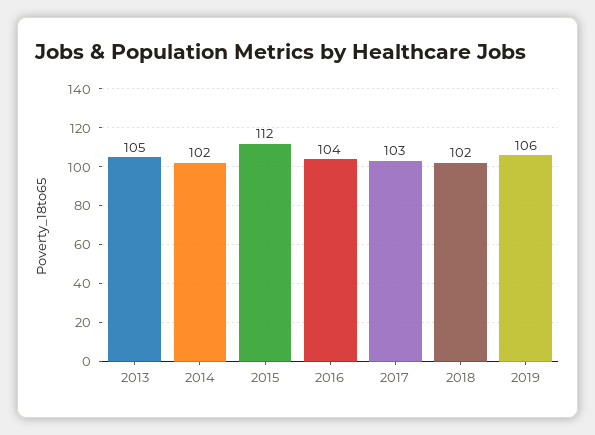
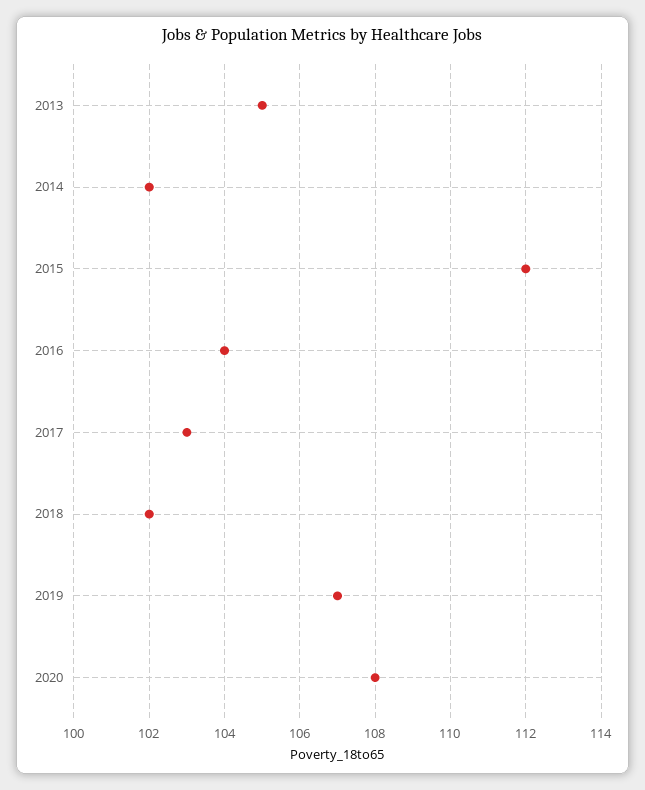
2019: 106 -> 107
2020: none -> 108

